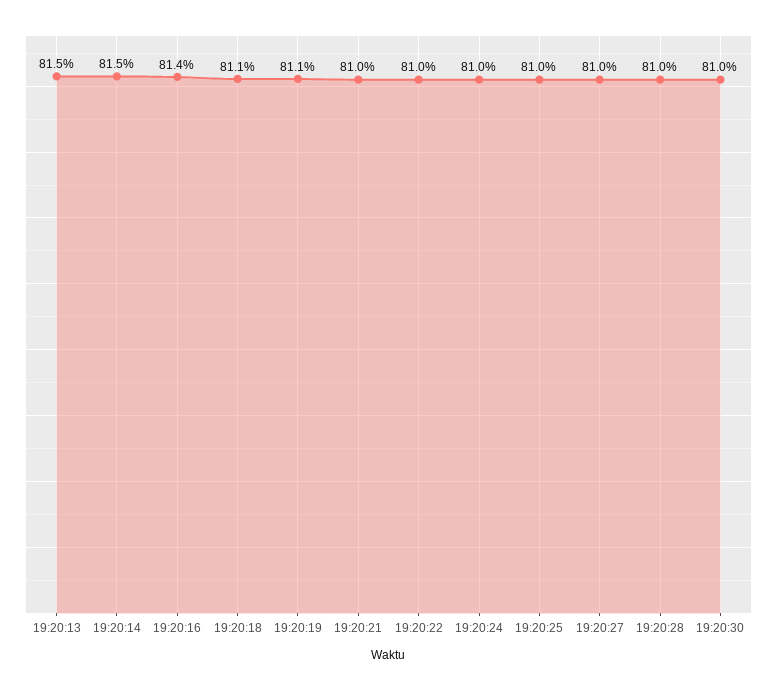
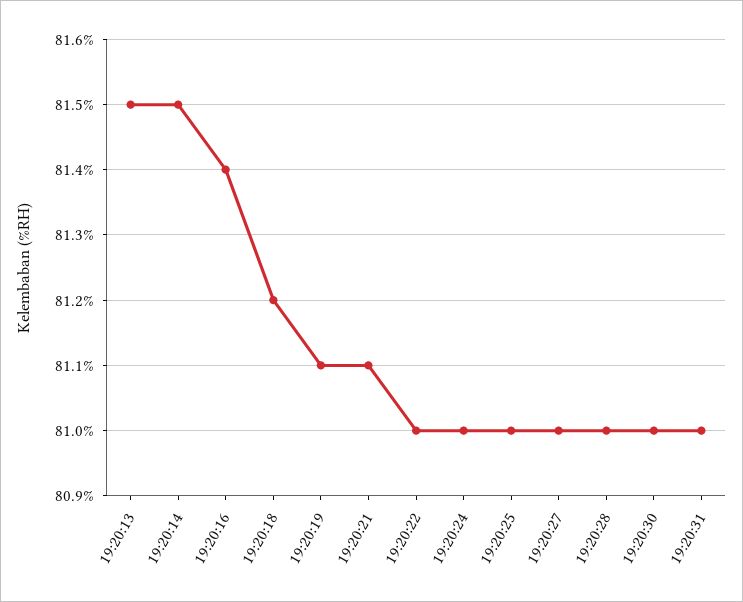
19:20:18: 81.1 -> 81.2
19:20:21: 81 -> 81.1
19:20:31: none -> 81

